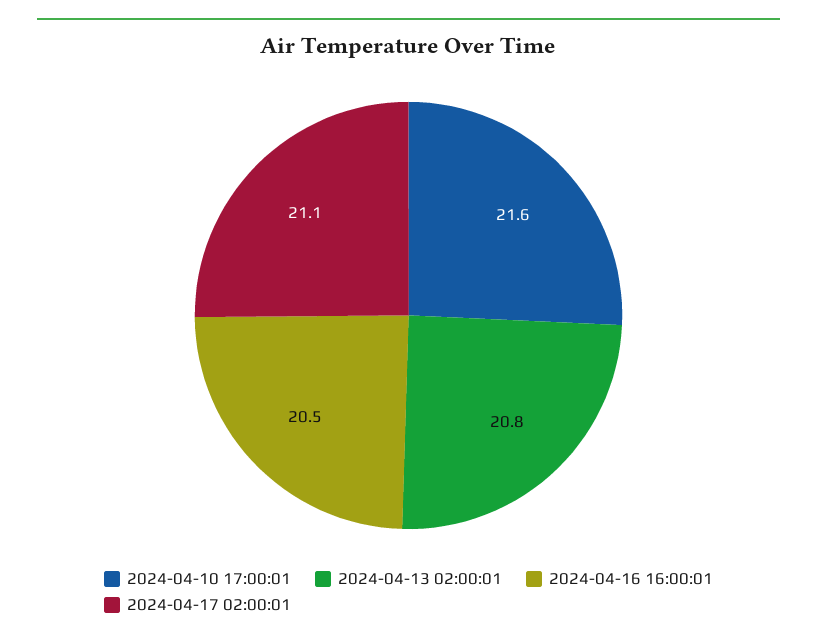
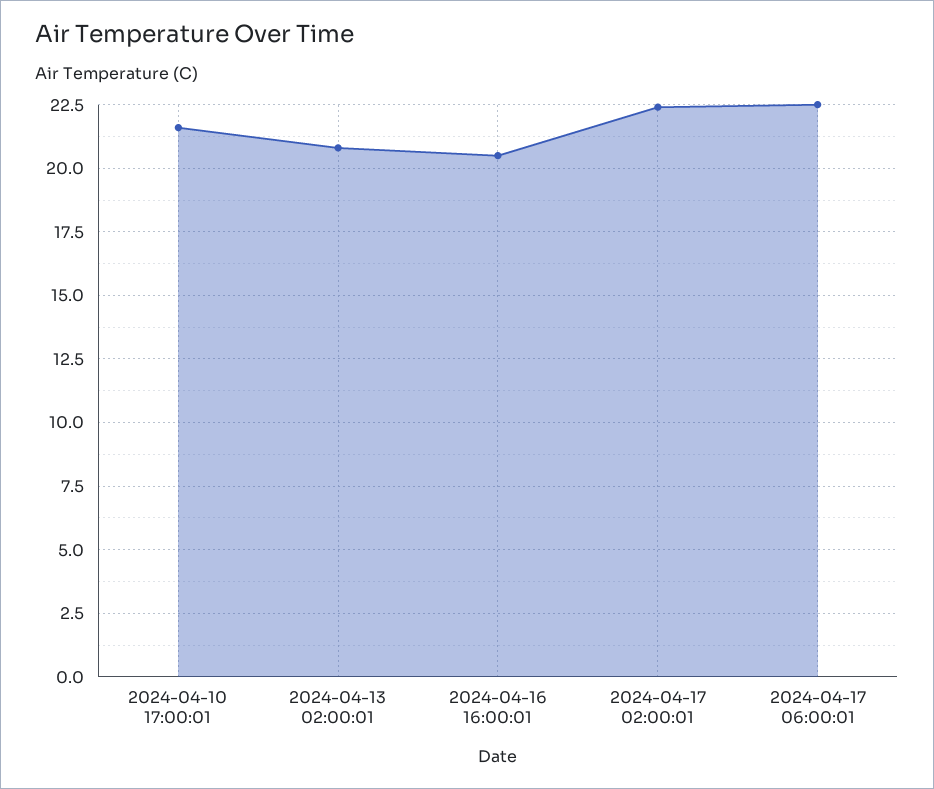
2024-04-17 02:00:01: 21.1 -> 22.5
2024-04-17 06:00:01: none -> 22.5

